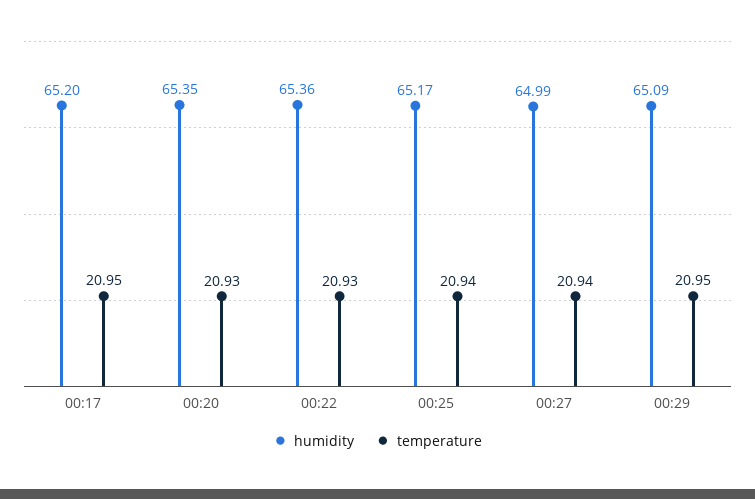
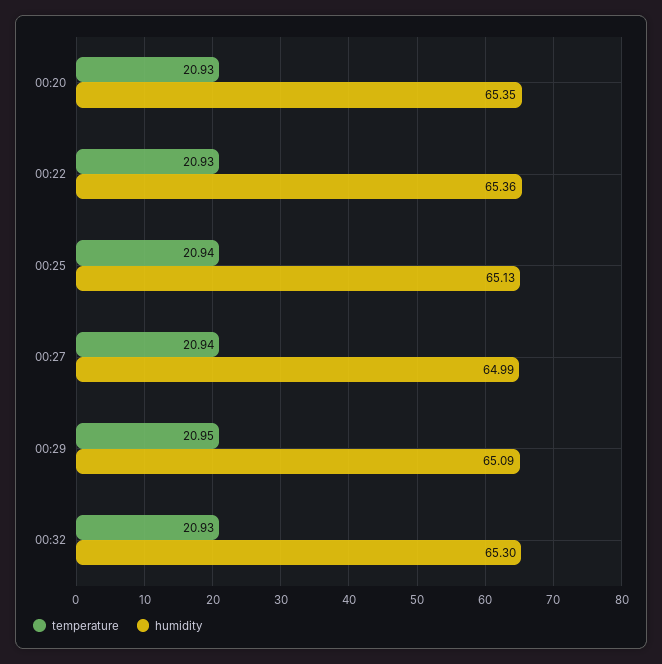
humidity, 00:17: 65.2 -> none
temperature, 00:17: 20.95 -> none
humidity, 00:25: 65.17 -> 65.13
temperature, 00:32: none -> 20.93
humidity, 00:32: none -> 65.3

